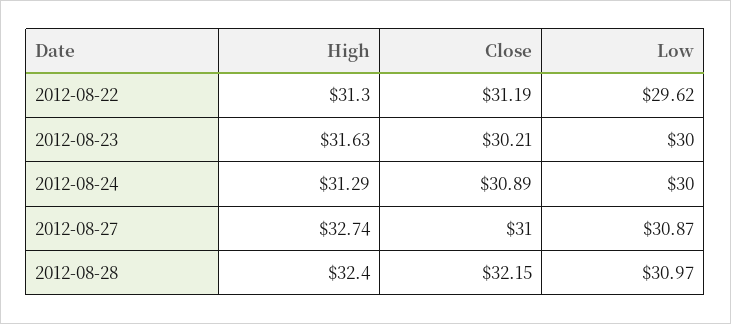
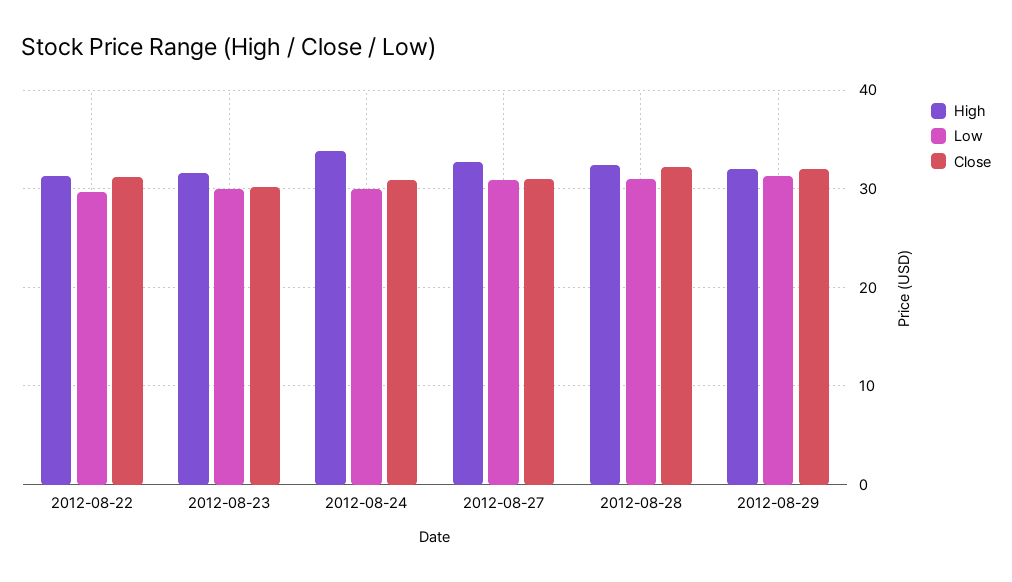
High, 2012-08-24: 31.29 -> 34
High, 2012-08-29: none -> 32
Low, 2012-08-29: none -> 31
Close, 2012-08-29: none -> 32

